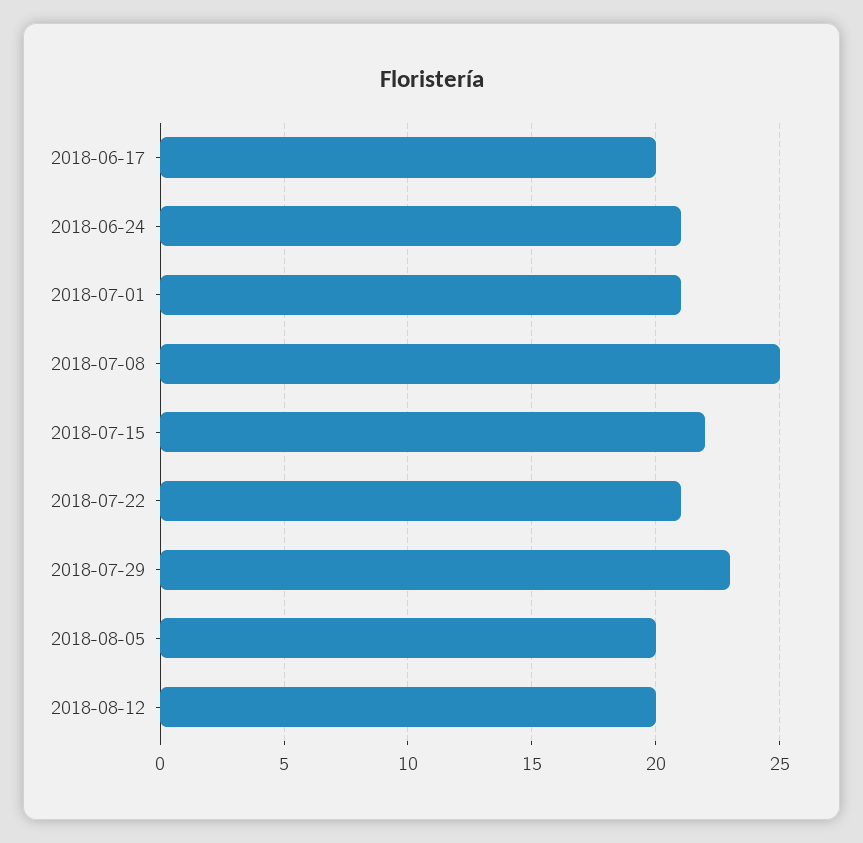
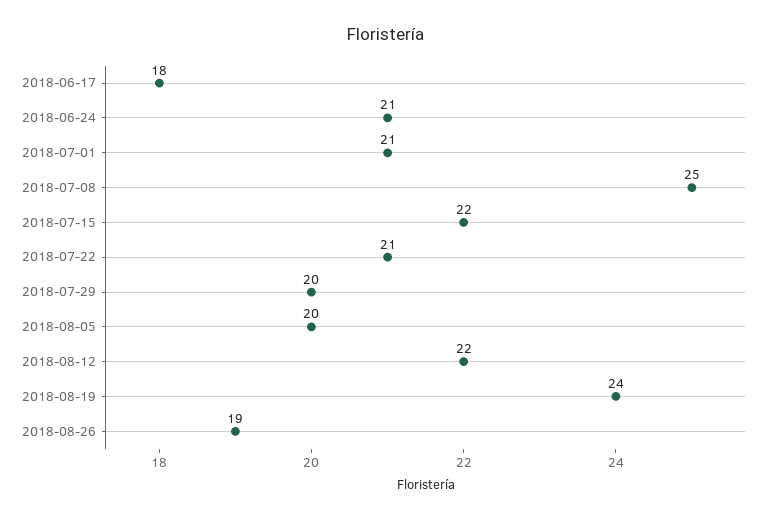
2018-06-17: 20 -> 18
2018-07-29: 23 -> 20
2018-08-12: 20 -> 22
2018-08-19: none -> 24
2018-08-26: none -> 19

